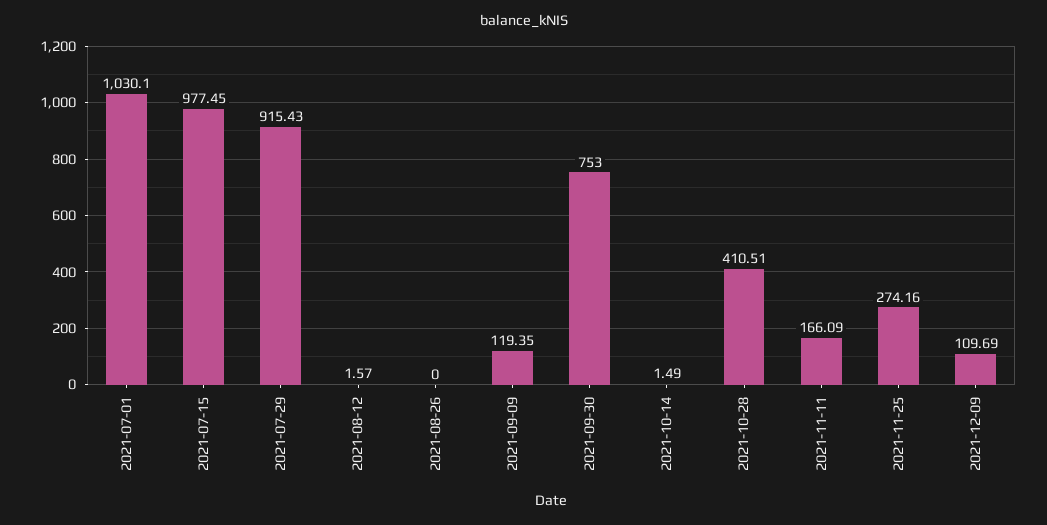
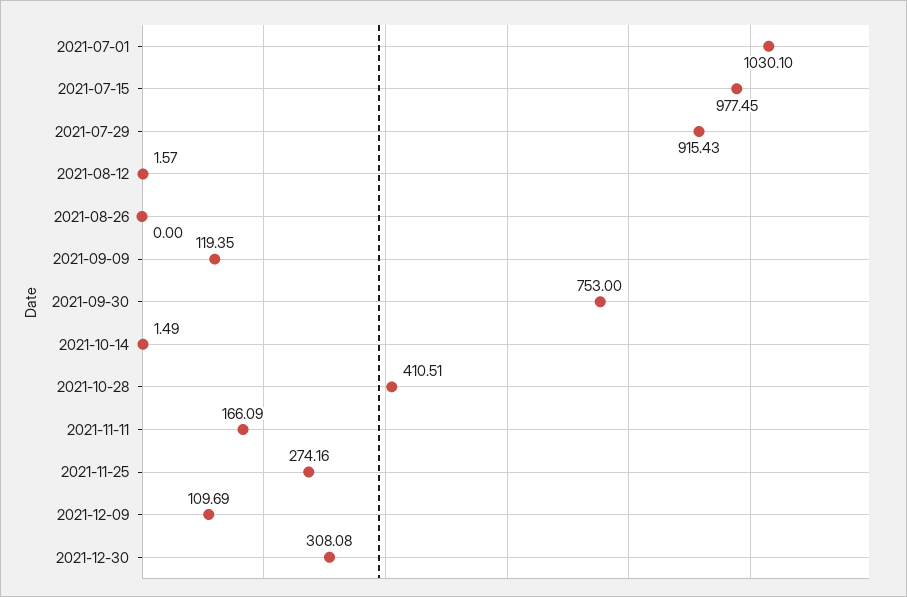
2021-12-30: none -> 308.08

